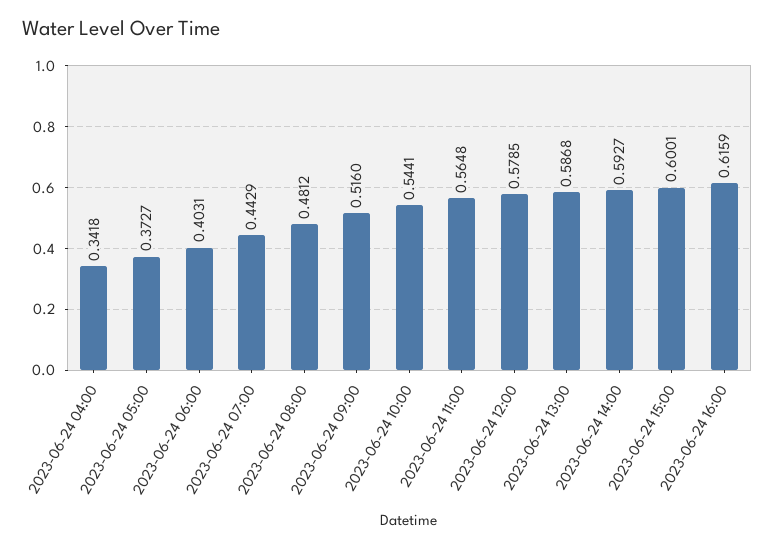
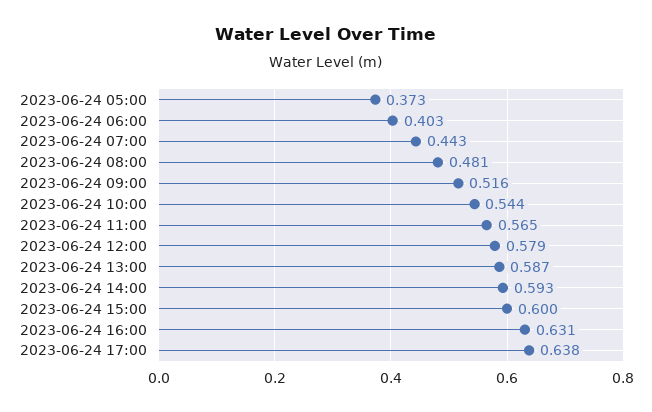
2023-06-24 04:00: 0.3418 -> none
2023-06-24 16:00: 0.6159 -> 0.631
2023-06-24 17:00: none -> 0.638

